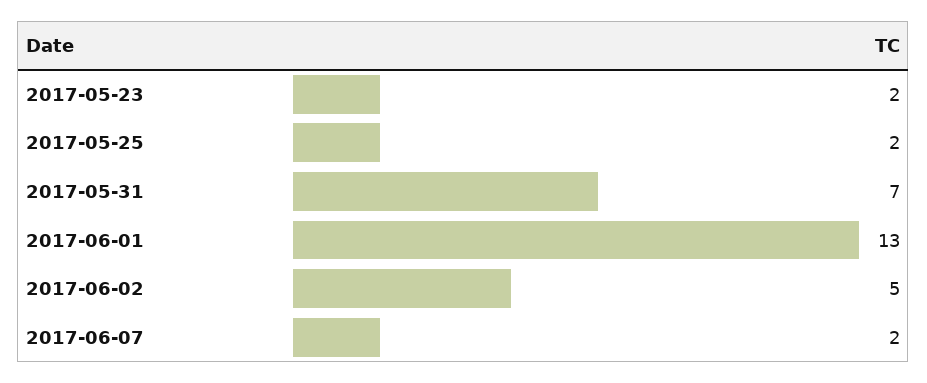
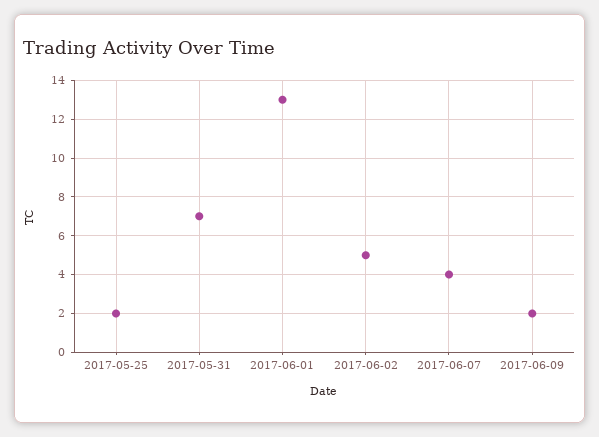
2017-05-23: 2 -> none
2017-06-07: 2 -> 4
2017-06-09: none -> 2

